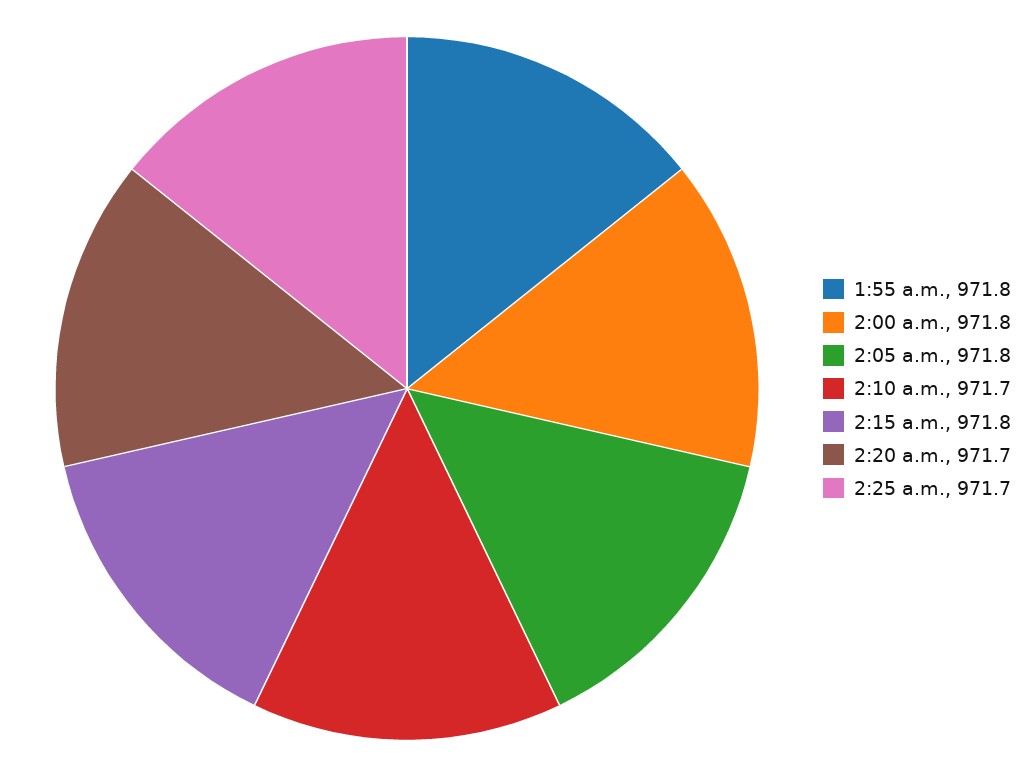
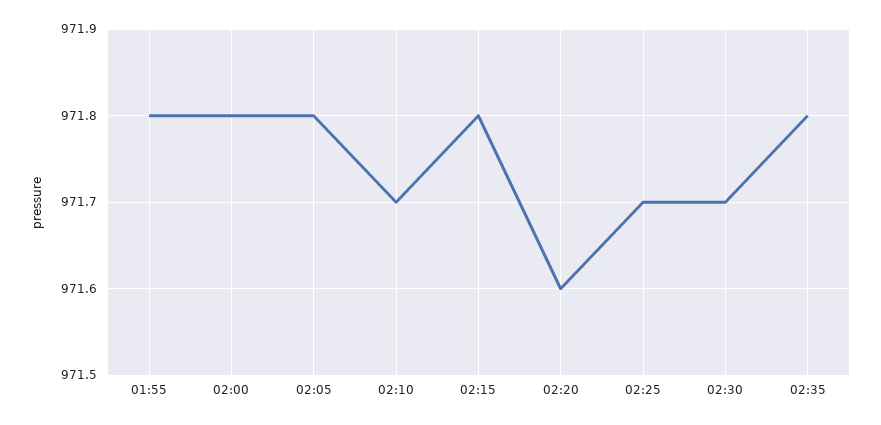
2:20 a.m.: 971.7 -> 971.6
02:30: none -> 971.7
02:35: none -> 971.8

